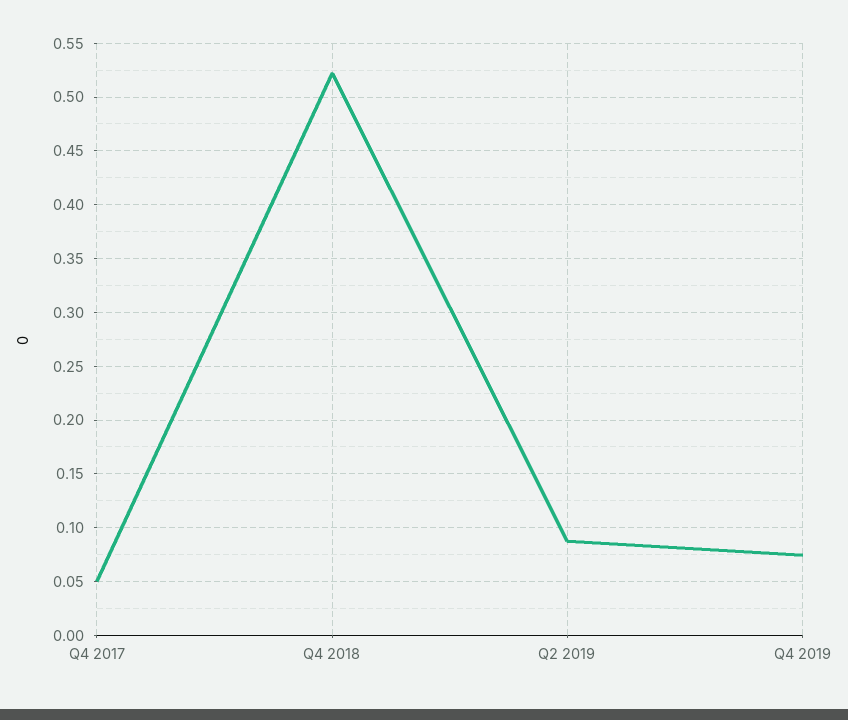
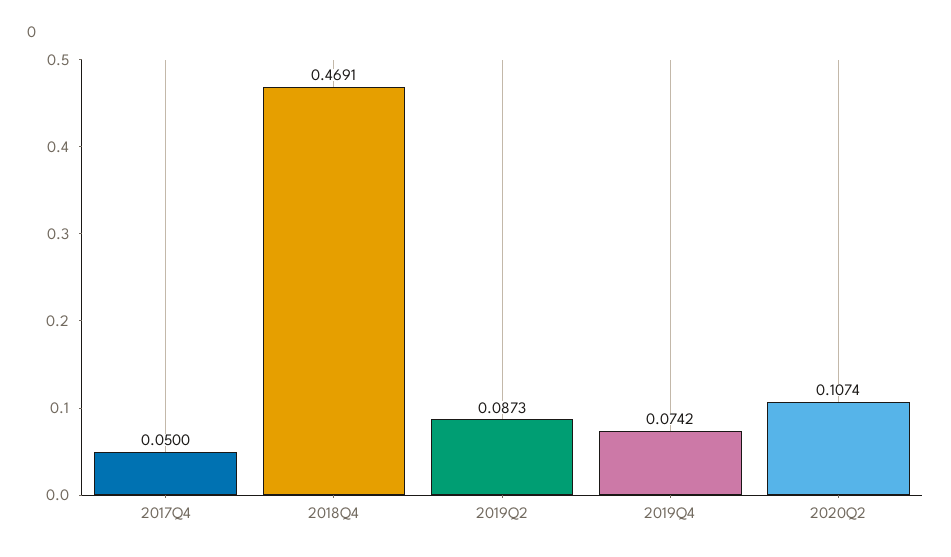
Q4 2018: 0.52 -> 0.4691
2020Q2: none -> 0.1074

